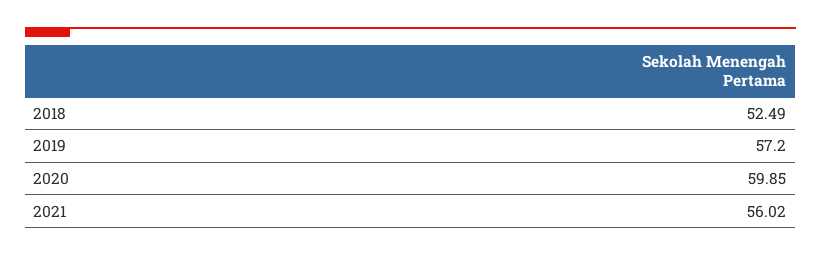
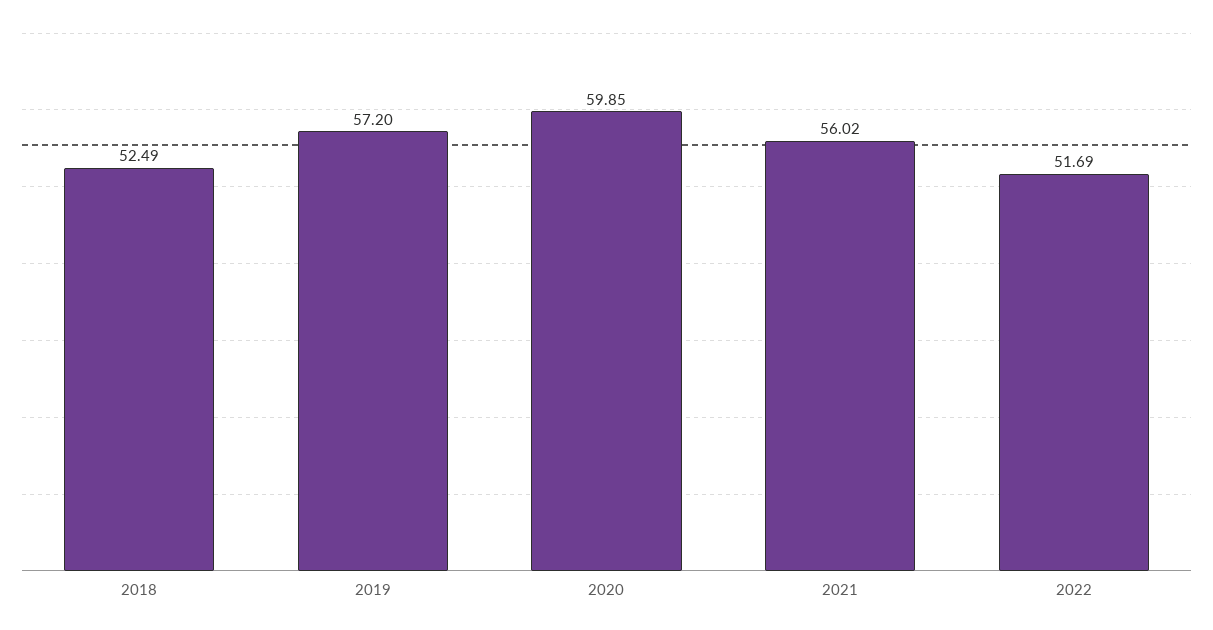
2022: none -> 51.69

